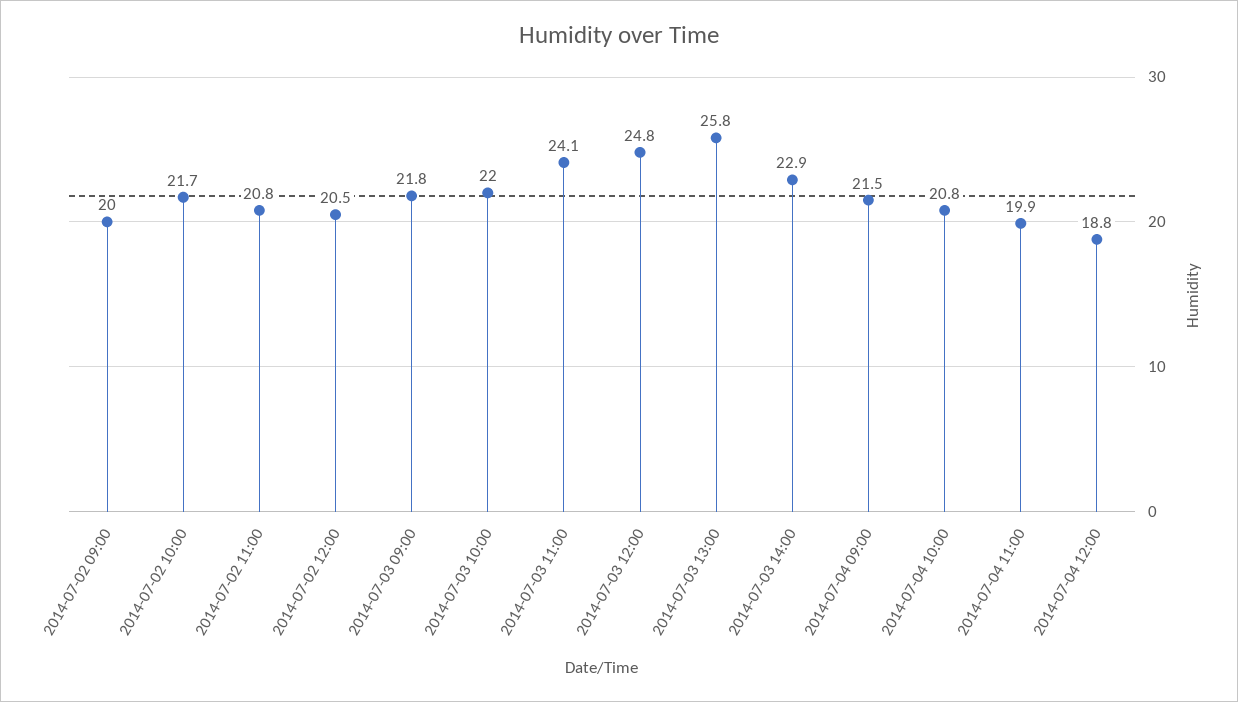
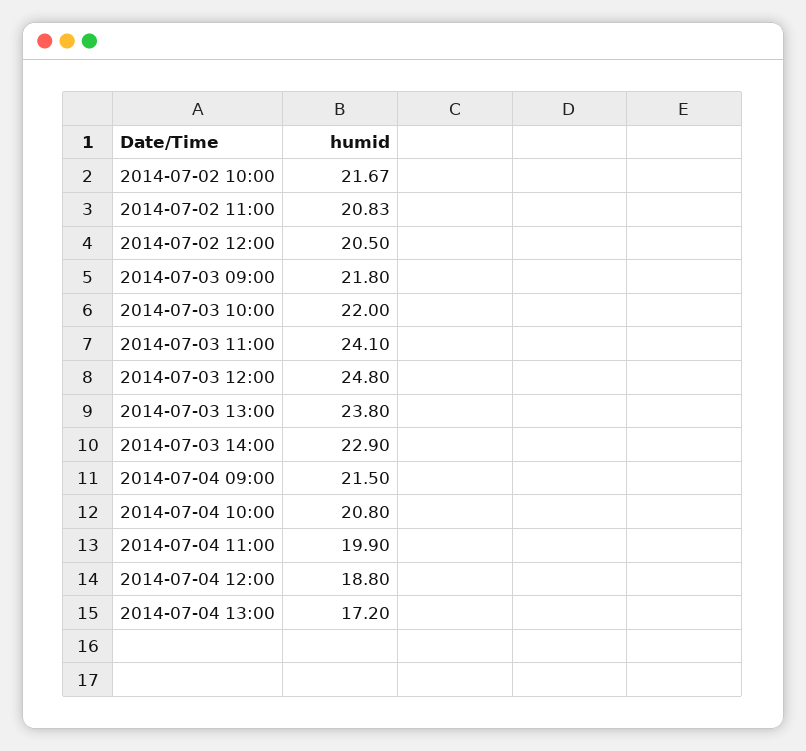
2014-07-02 09:00: 20 -> none
2014-07-03 13:00: 25.8 -> 23.8
2014-07-04 13:00: none -> 17.2

